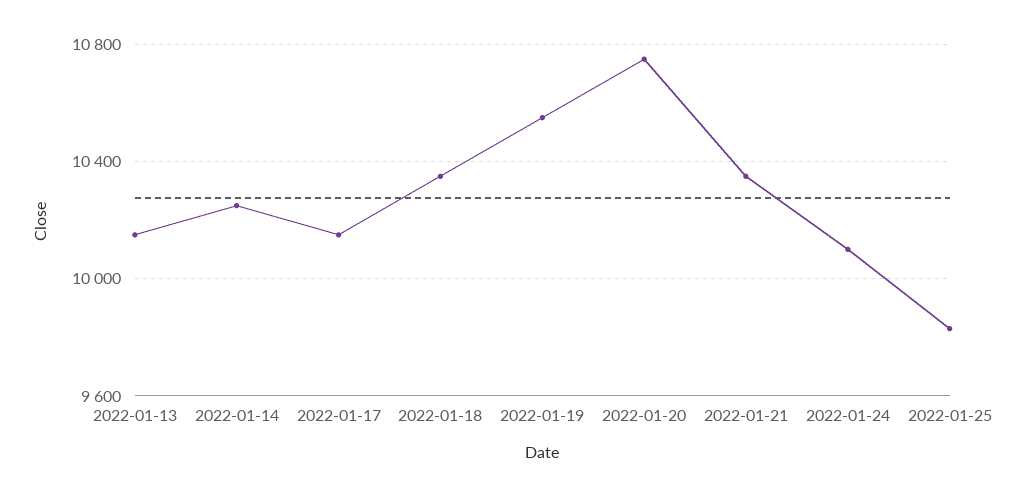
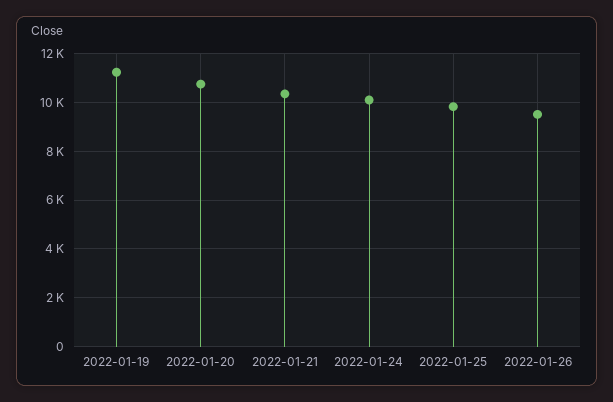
2022-01-13: 10150 -> none
2022-01-14: 10250 -> none
2022-01-17: 10150 -> none
2022-01-18: 10350 -> none
2022-01-19: 10550 -> 11250
2022-01-26: none -> 9500

